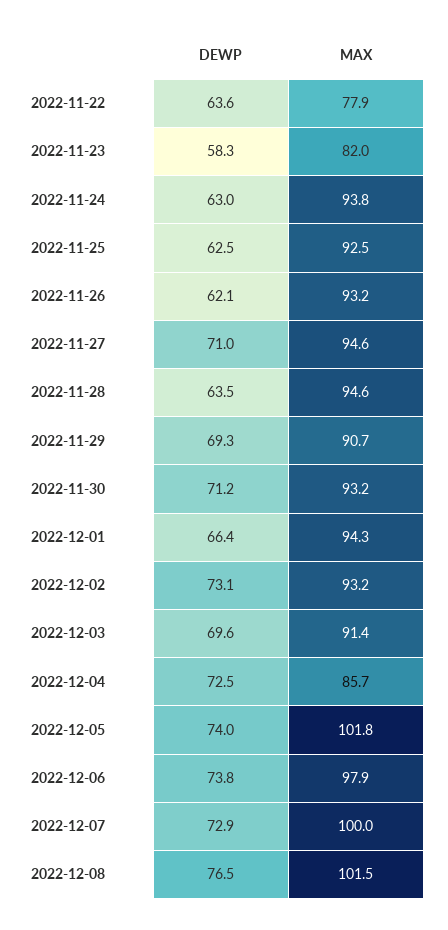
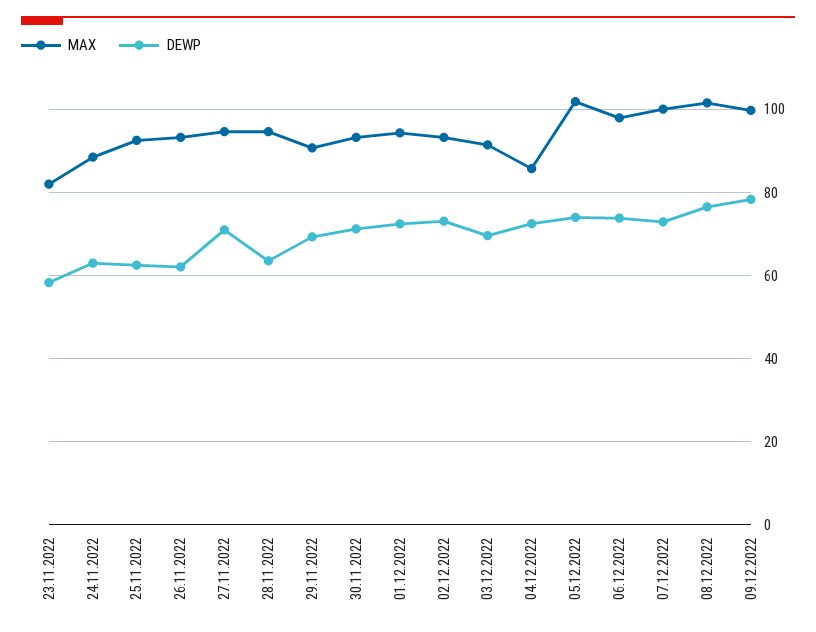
DEWP, 2022-11-22: 63.6 -> none
MAX, 2022-11-22: 77.9 -> none
MAX, 2022-11-24: 93.8 -> 88
DEWP, 2022-12-01: 66.4 -> 72
MAX, 09.12.2022: none -> 100
DEWP, 09.12.2022: none -> 78

